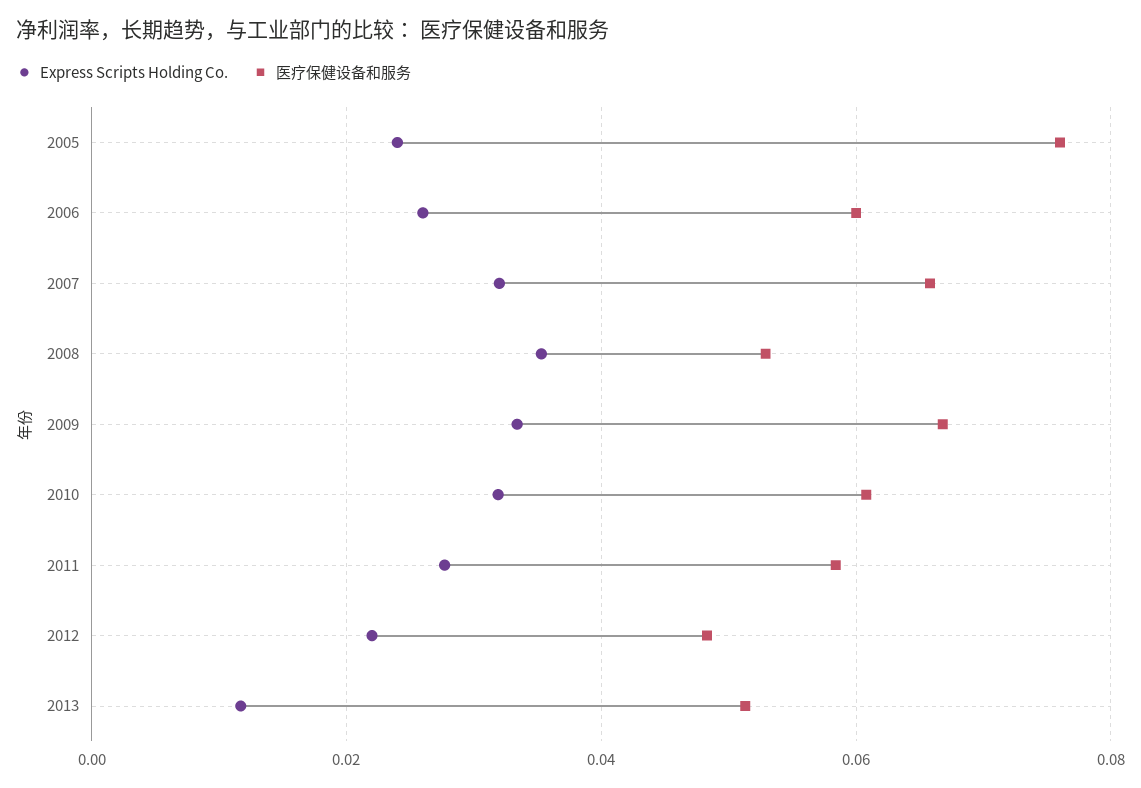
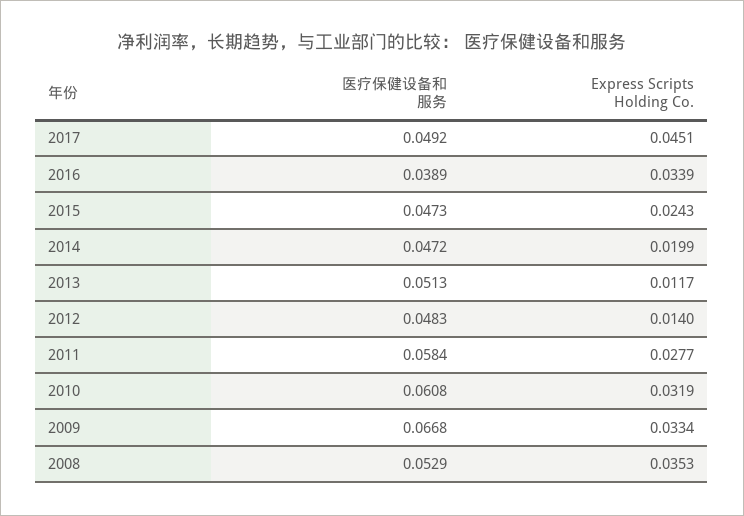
Express Scripts Holding Co., 2005: 0.024 -> none
医疗保健设备和服务, 2005: 0.076 -> none
Express Scripts Holding Co., 2006: 0.026 -> none
医疗保健设备和服务, 2006: 0.06 -> none
Express Scripts Holding Co., 2007: 0.032 -> none
医疗保健设备和服务, 2007: 0.066 -> none
Express Scripts Holding Co., 2012: 0.022 -> 0.014
医疗保健设备和服务, 2017: none -> 0.0492
Express Scripts Holding Co., 2017: none -> 0.0451
医疗保健设备和服务, 2016: none -> 0.0389
Express Scripts Holding Co., 2016: none -> 0.0339
医疗保健设备和服务, 2015: none -> 0.0473
Express Scripts Holding Co., 2015: none -> 0.0243
医疗保健设备和服务, 2014: none -> 0.0472
Express Scripts Holding Co., 2014: none -> 0.0199

